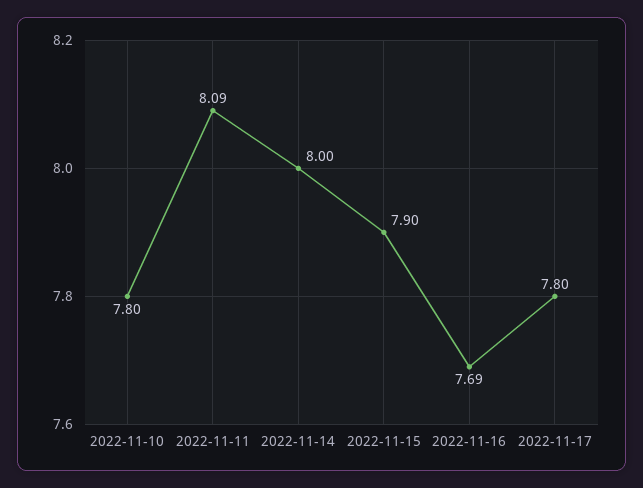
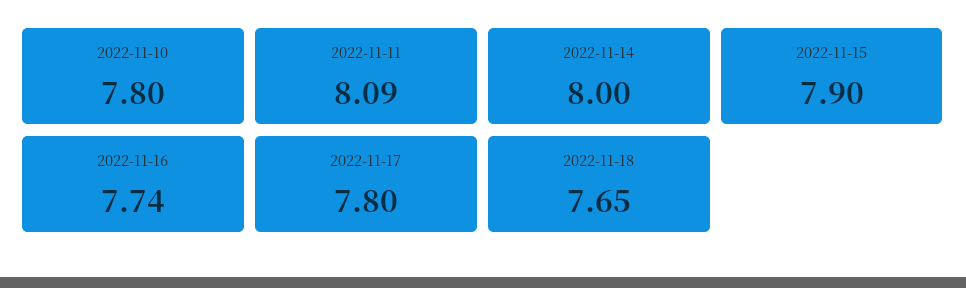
2022-11-16: 7.69 -> 7.74
2022-11-18: none -> 7.65

